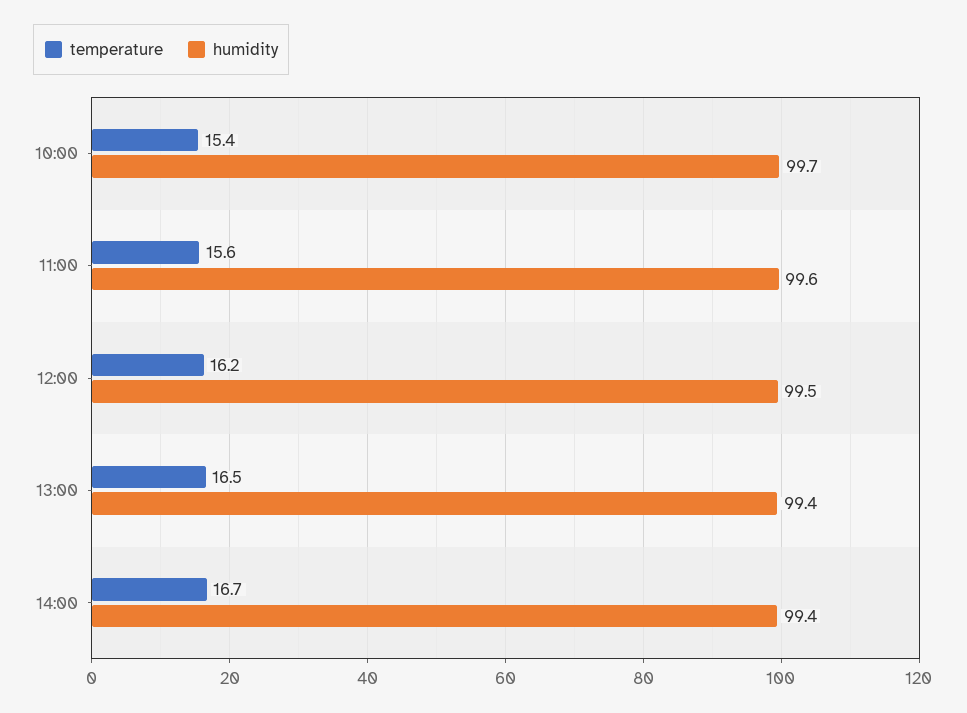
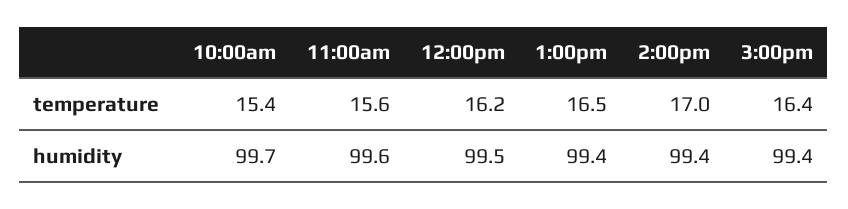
temperature, 14:00: 16.7 -> 17
temperature, 3:00pm: none -> 16.4
humidity, 3:00pm: none -> 99.4

